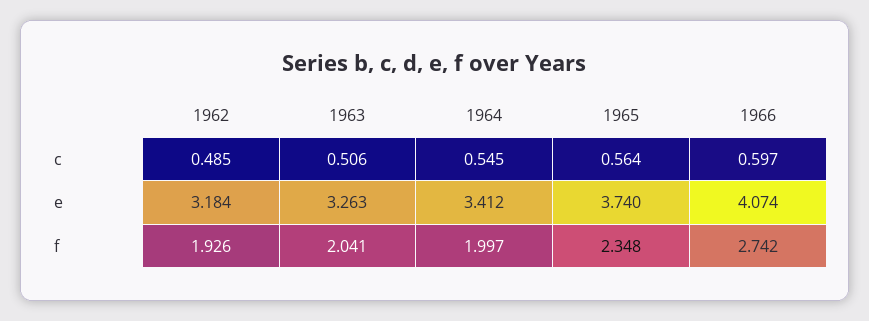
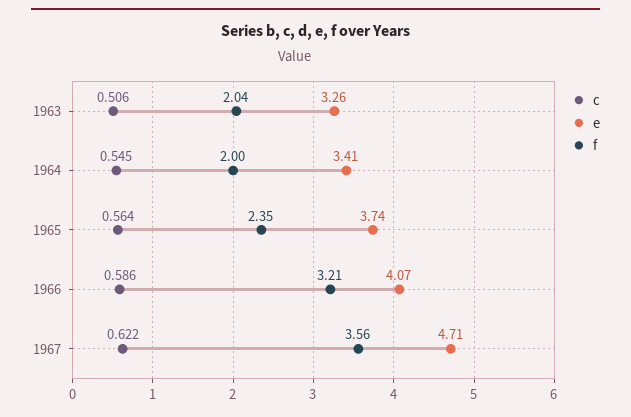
c, 1962: 0.485 -> none
c, 1966: 0.597 -> 0.586
e, 1962: 3.184 -> none
f, 1962: 1.926 -> none
f, 1966: 2.742 -> 3.21
c, 1967: none -> 0.622
e, 1967: none -> 4.71
f, 1967: none -> 3.56

